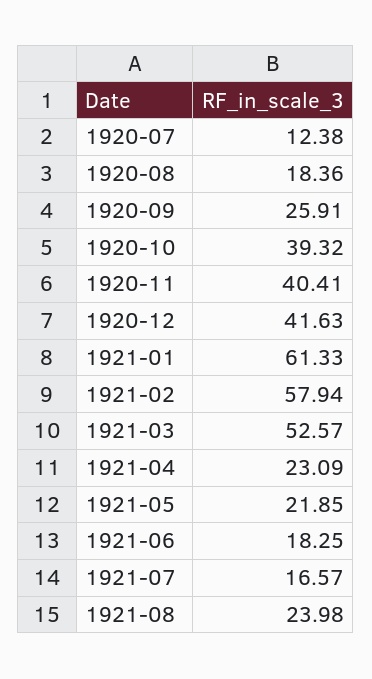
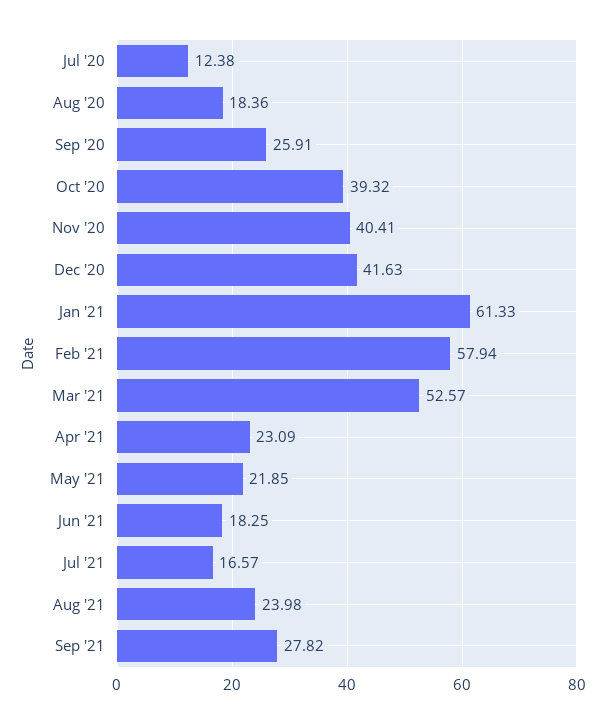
Sep '21: none -> 27.82

